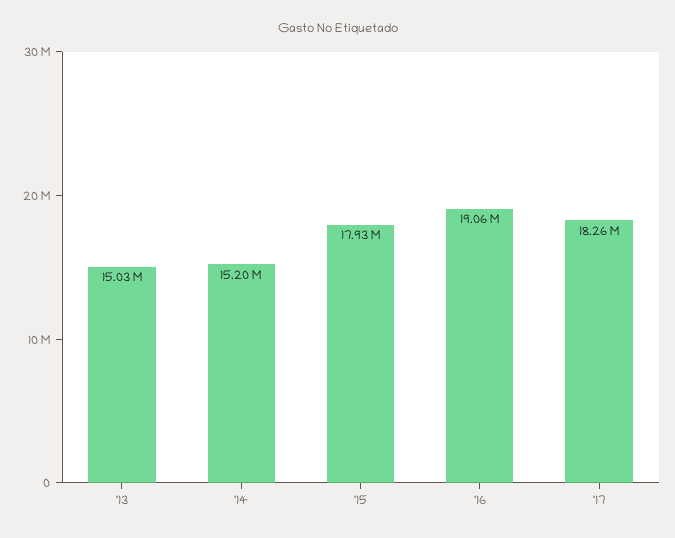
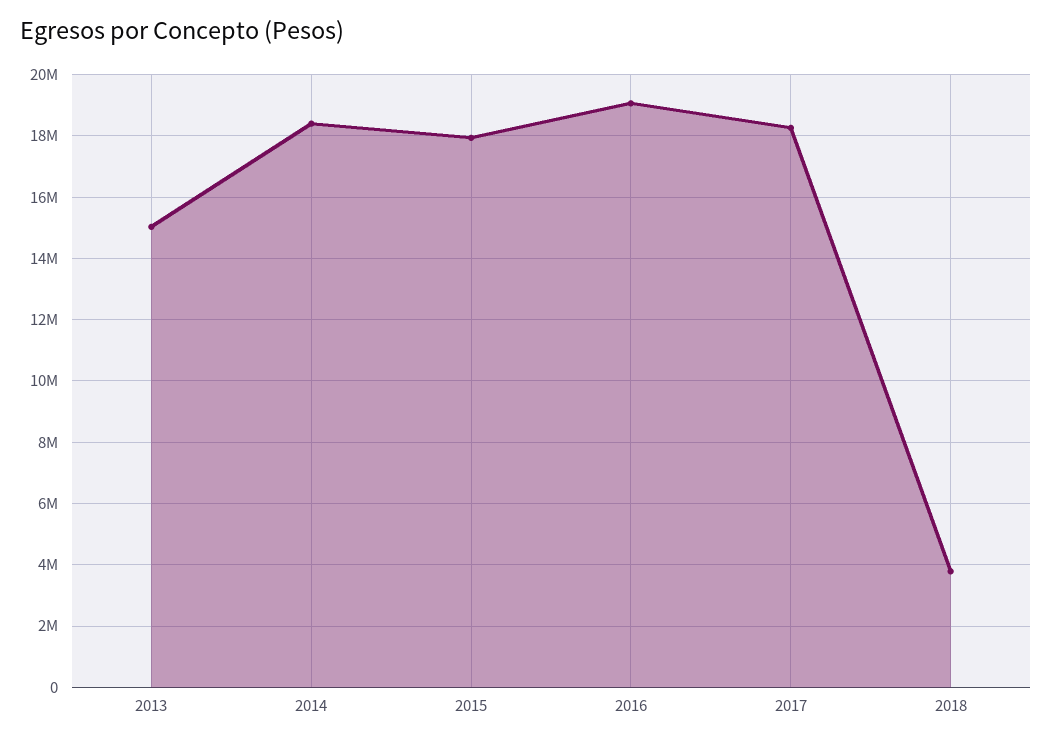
'14: 15200000 -> 18400000
2018: none -> 3800000

